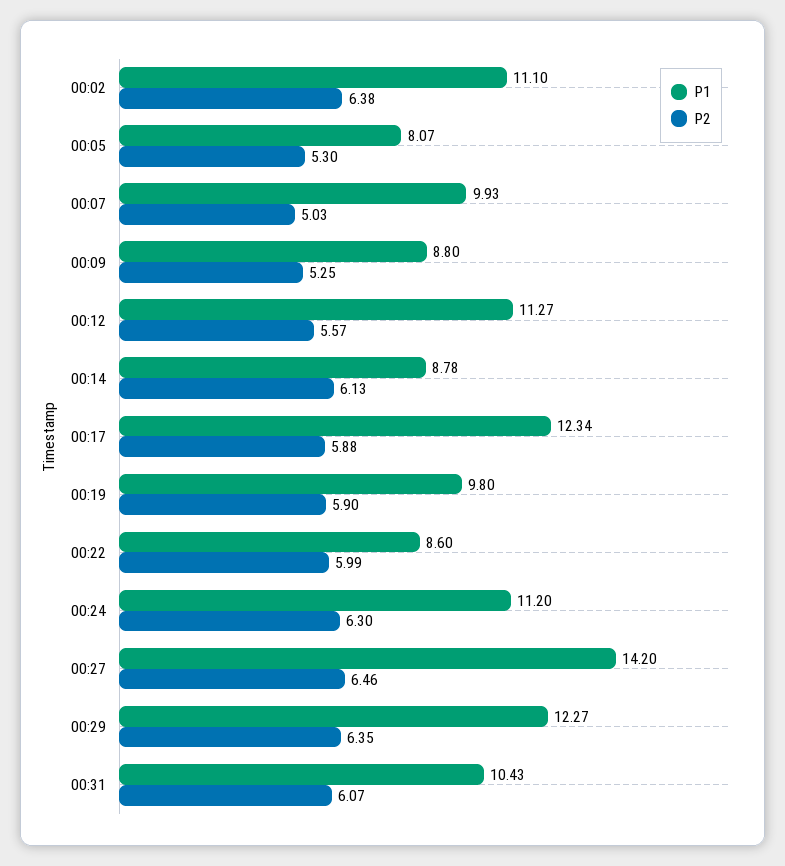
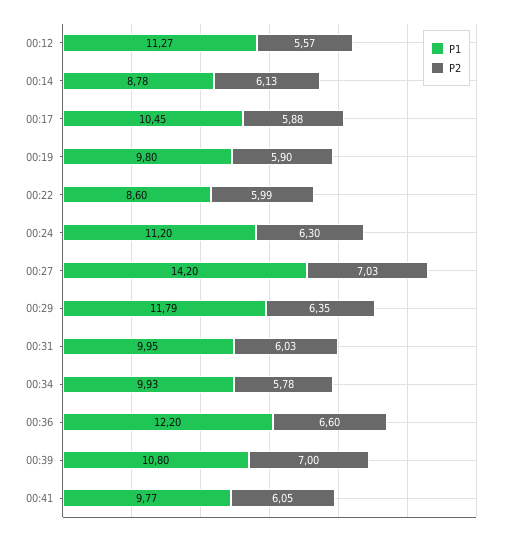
P1, 00:02: 11.1 -> none
P2, 00:02: 6.38 -> none
P1, 00:05: 8.07 -> none
P2, 00:05: 5.3 -> none
P1, 00:07: 9.93 -> none
P2, 00:07: 5.03 -> none
P1, 00:09: 8.8 -> none
P2, 00:09: 5.25 -> none
P1, 00:17: 12.34 -> 10.45
P2, 00:27: 6.46 -> 7.03
P1, 00:29: 12.27 -> 11.79
P1, 00:31: 10.43 -> 9.95
P2, 00:31: 6.07 -> 6.03
P1, 00:34: none -> 9.93
P2, 00:34: none -> 5.78
P1, 00:36: none -> 12.2
P2, 00:36: none -> 6.6
P1, 00:39: none -> 10.8
P2, 00:39: none -> 7
P1, 00:41: none -> 9.77
P2, 00:41: none -> 6.05

